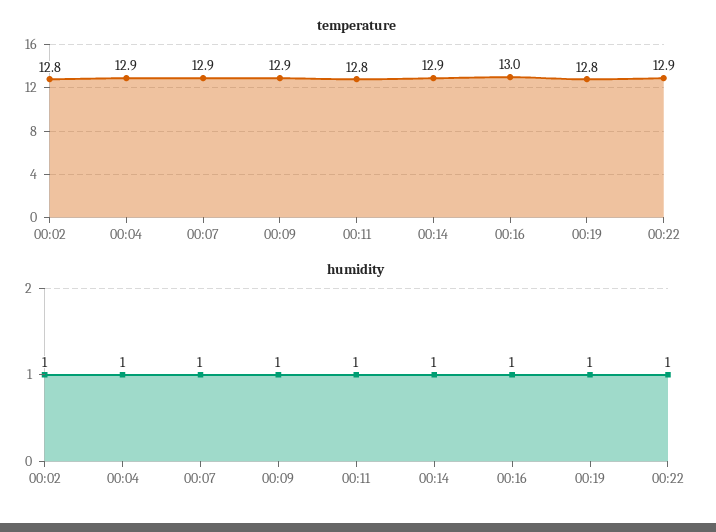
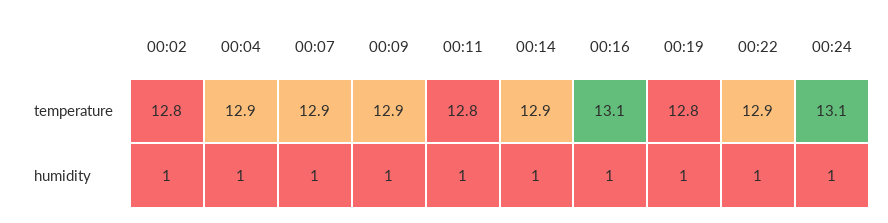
temperature, 00:16: 13 -> 13.1
temperature, 00:24: none -> 13.1
humidity, 00:24: none -> 1

